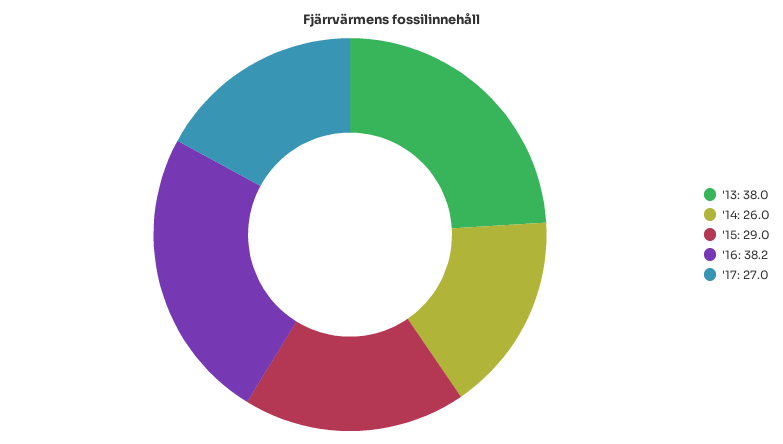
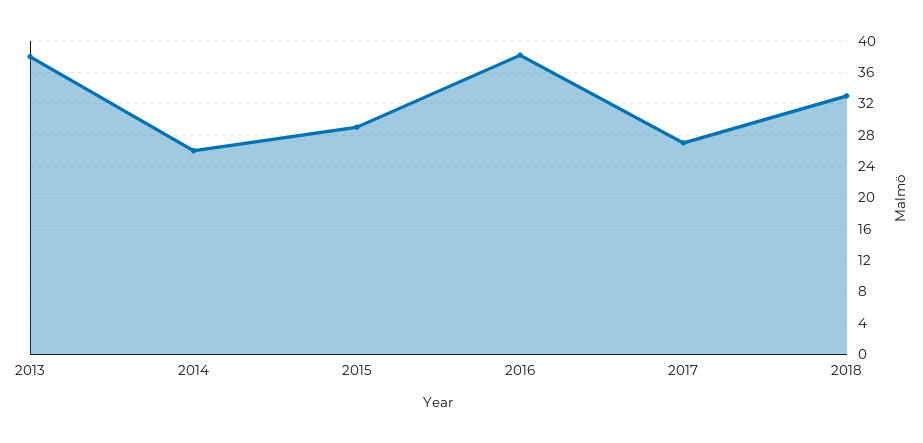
2018: none -> 33

